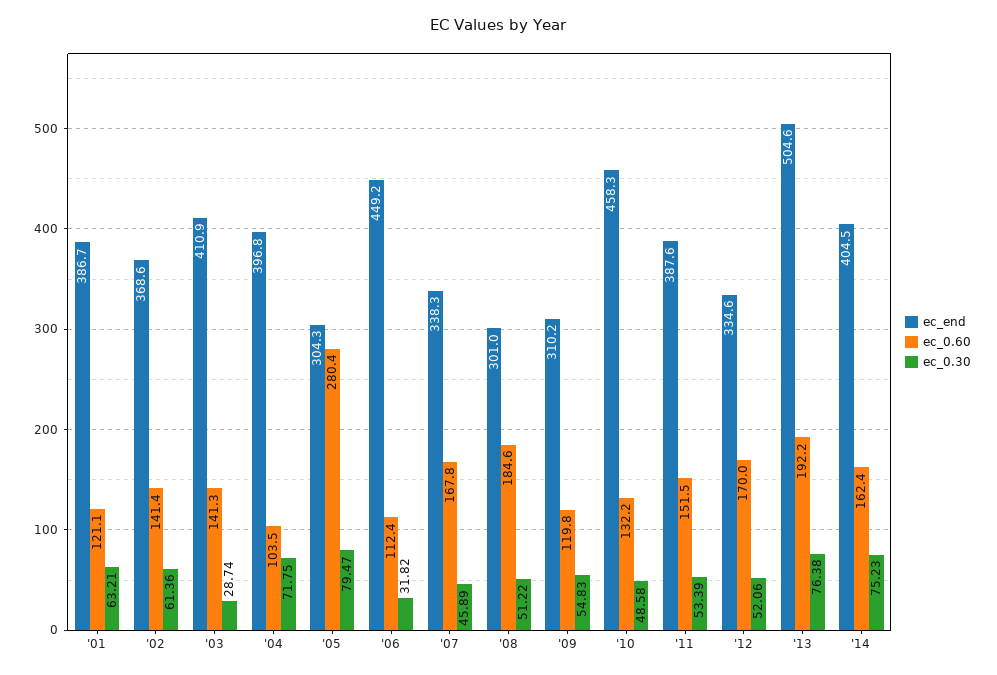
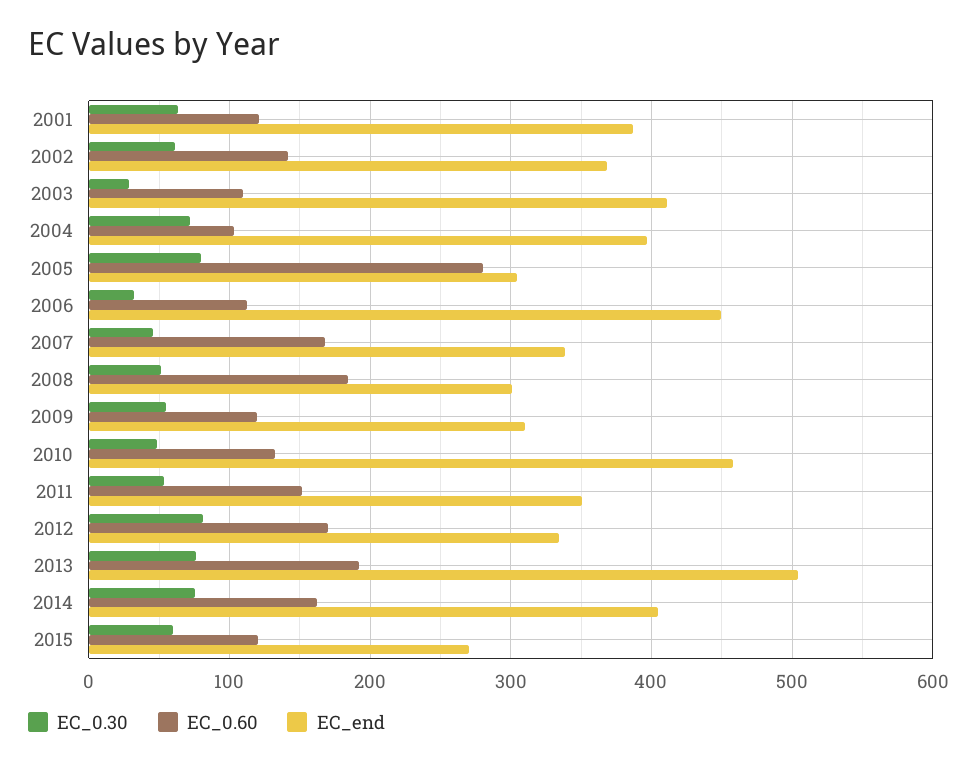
ec_0.60, '03: 141.3 -> 110
ec_end, '11: 387.6 -> 350
ec_0.30, '12: 52.06 -> 80
ec_0.30, 2015: none -> 60
ec_0.60, 2015: none -> 120
ec_end, 2015: none -> 270

